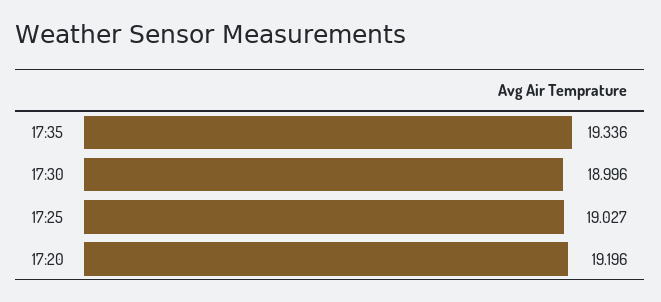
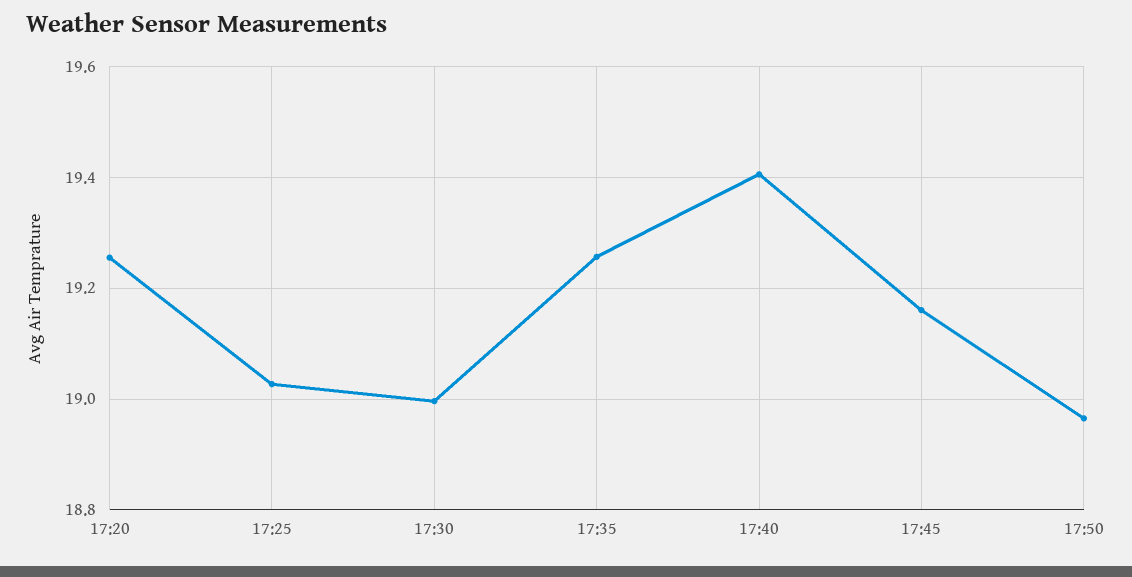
17:35: 19.336 -> 19.26
17:20: 19.196 -> 19.26
17:40: none -> 19.4
17:45: none -> 19.16
17:50: none -> 18.96

